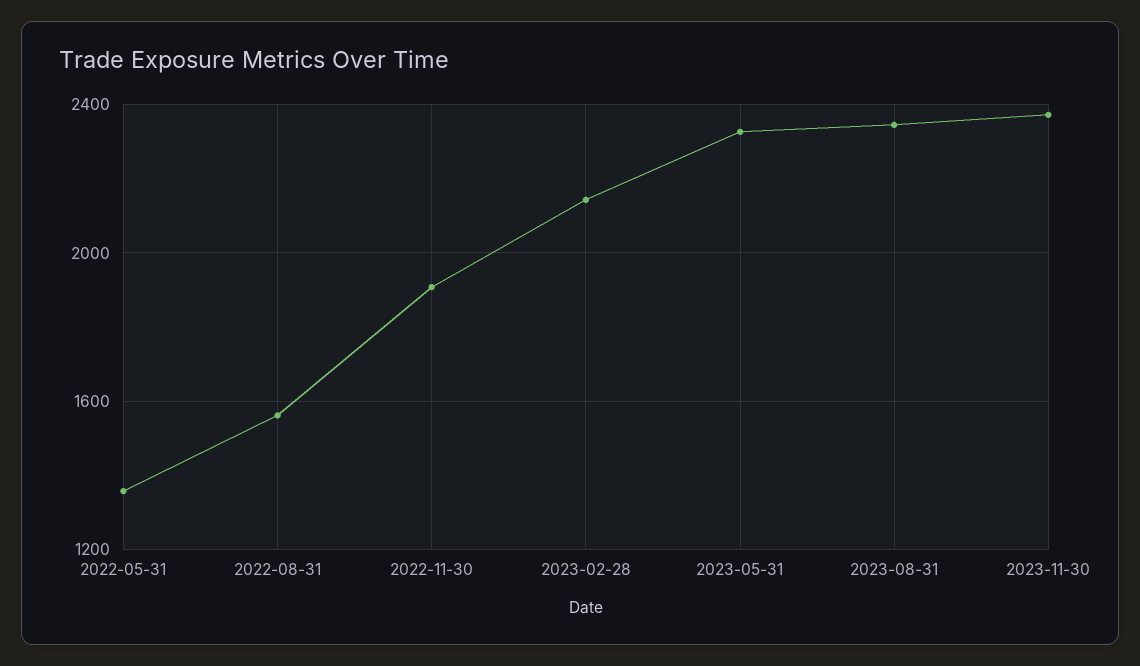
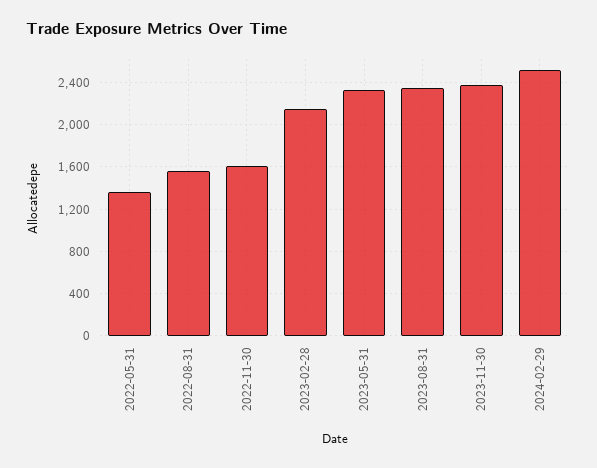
2022-11-30: 1900 -> 1600
2024-02-29: none -> 2500

